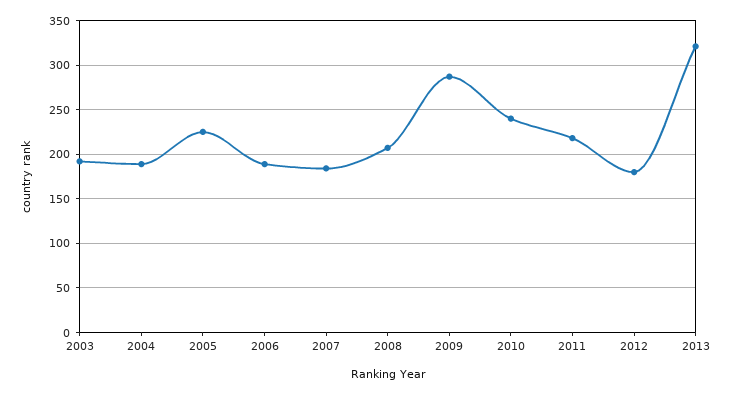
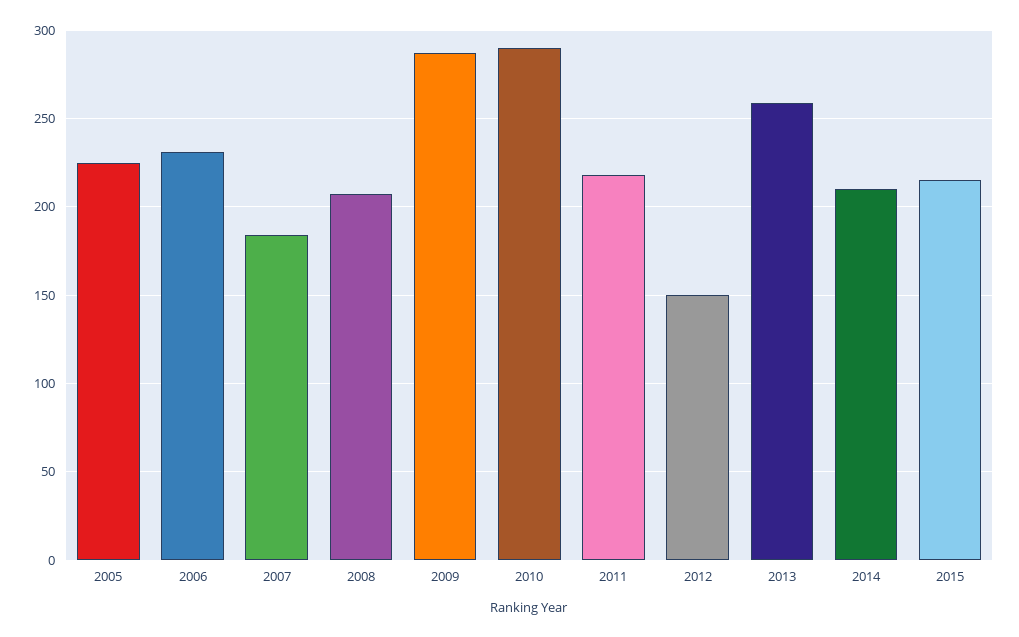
2003: 190 -> none
2004: 190 -> none
2006: 190 -> 230
2010: 240 -> 290
2012: 180 -> 150
2013: 320 -> 260
2014: none -> 210
2015: none -> 215

